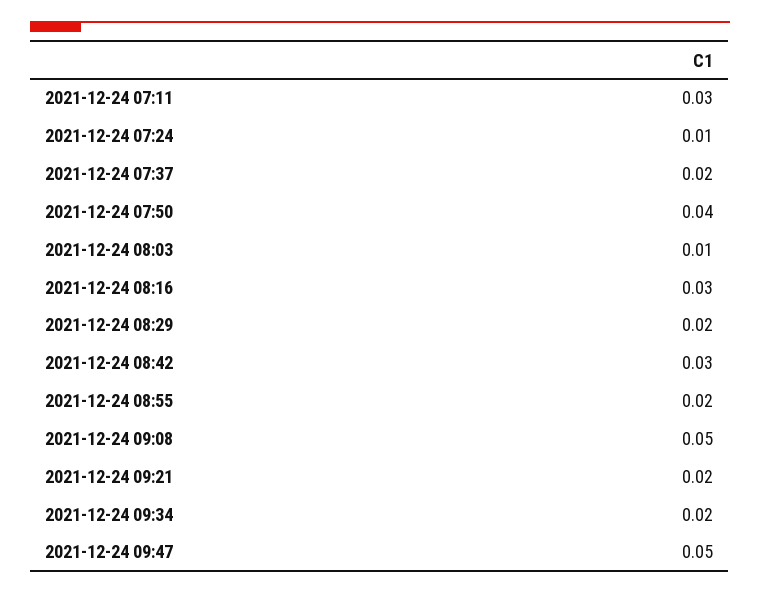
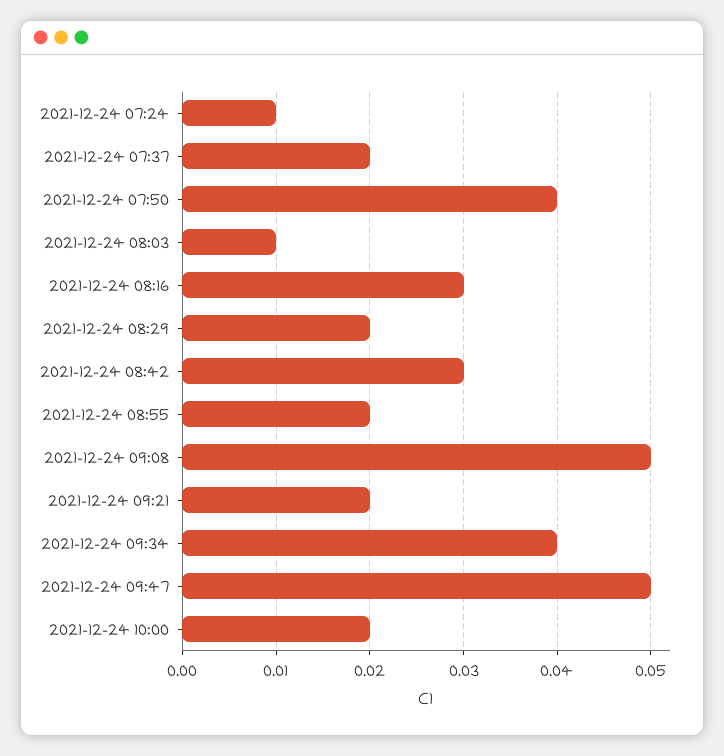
2021-12-24 07:11: 0.03 -> none
2021-12-24 09:34: 0.02 -> 0.04
2021-12-24 10:00: none -> 0.02

